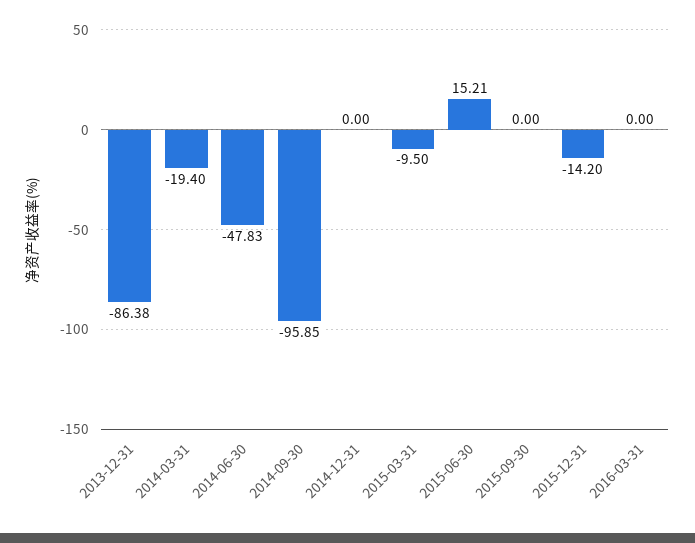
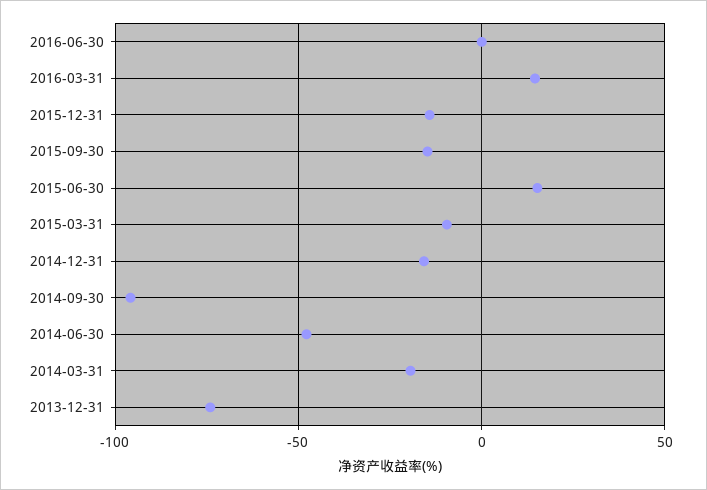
2013-12-31: -86.38 -> -75
2014-12-31: 0 -> -15
2015-09-30: 0 -> -15
2016-03-31: 0 -> 15
2016-06-30: none -> 0

